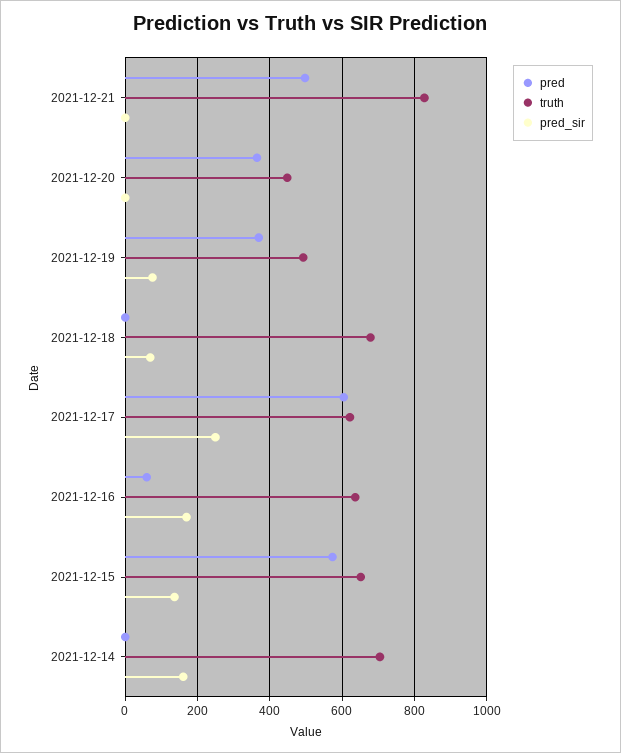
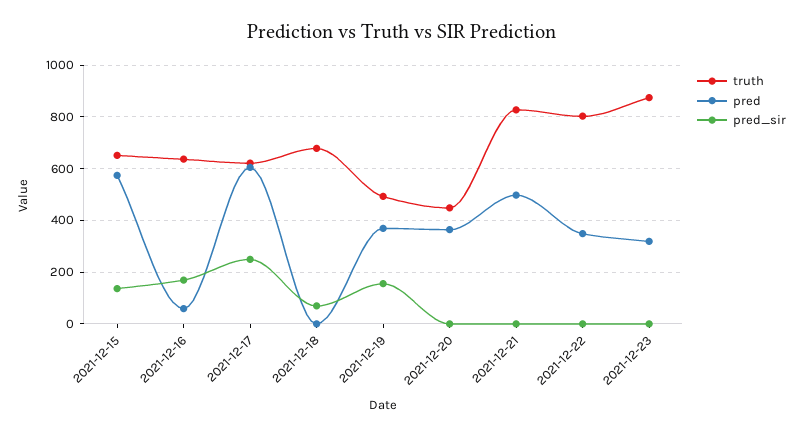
pred_sir, 2021-12-19: 80 -> 150
pred, 2021-12-14: 0 -> none
truth, 2021-12-14: 700 -> none
pred_sir, 2021-12-14: 160 -> none
truth, 2021-12-22: none -> 800
pred, 2021-12-22: none -> 350
pred_sir, 2021-12-22: none -> 0
truth, 2021-12-23: none -> 875
pred, 2021-12-23: none -> 325
pred_sir, 2021-12-23: none -> 0

